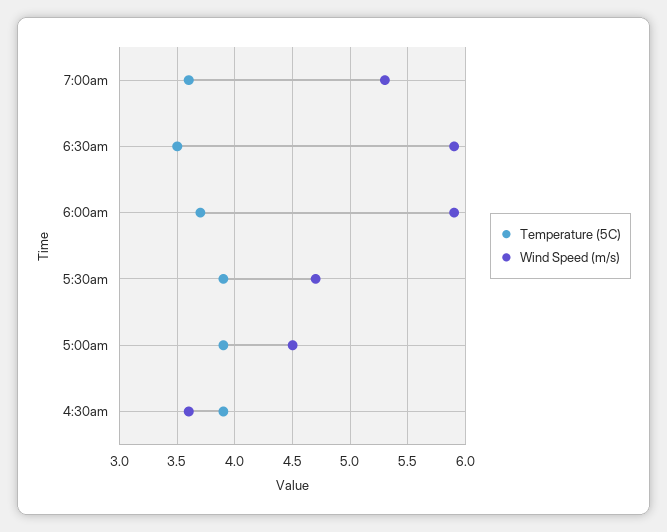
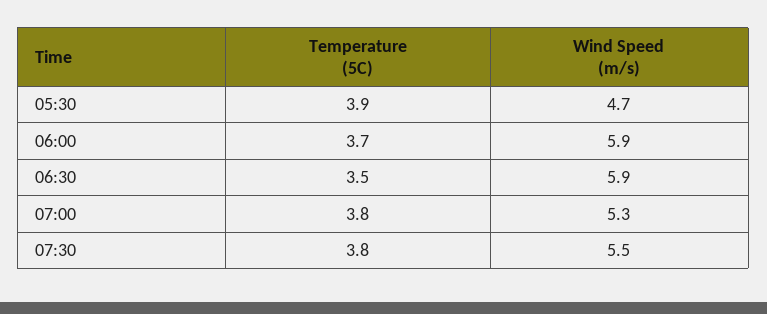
Temperature (5C), 7:00am: 3.6 -> 3.8
Temperature (5C), 5:00am: 3.9 -> none
Wind Speed (m/s), 5:00am: 4.5 -> none
Temperature (5C), 4:30am: 3.9 -> none
Wind Speed (m/s), 4:30am: 3.6 -> none
Temperature (5C), 07:30: none -> 3.8
Wind Speed (m/s), 07:30: none -> 5.5

